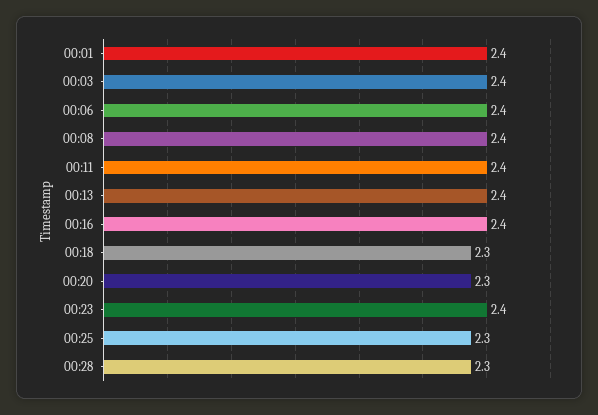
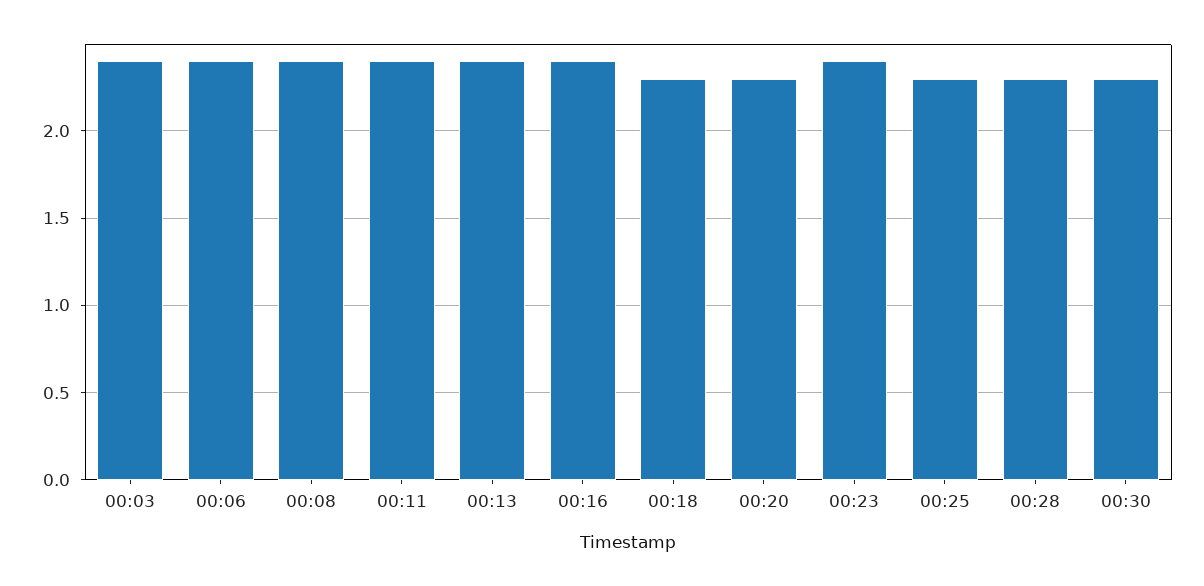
00:01: 2.4 -> none
00:30: none -> 2.3

